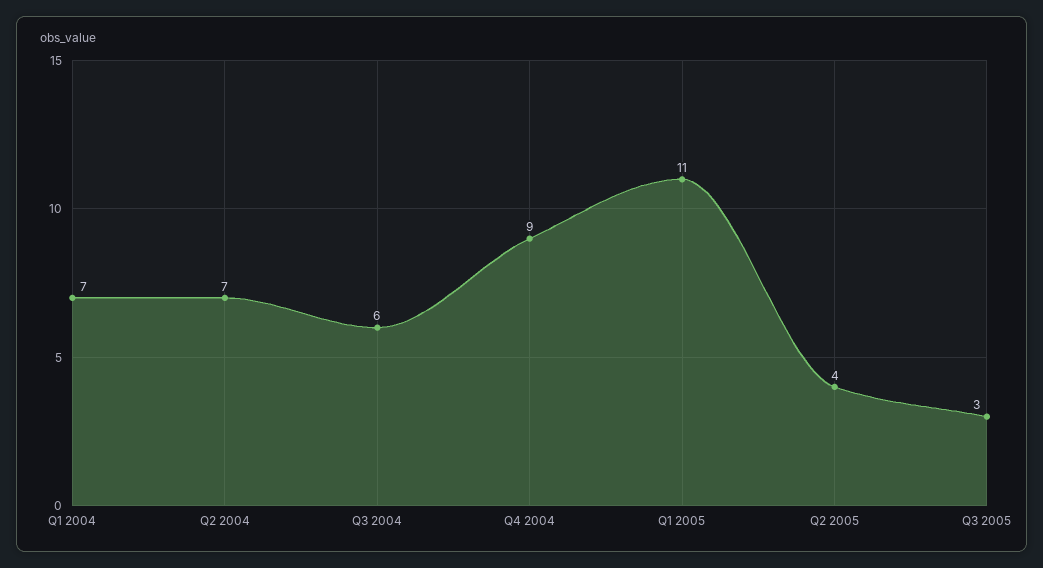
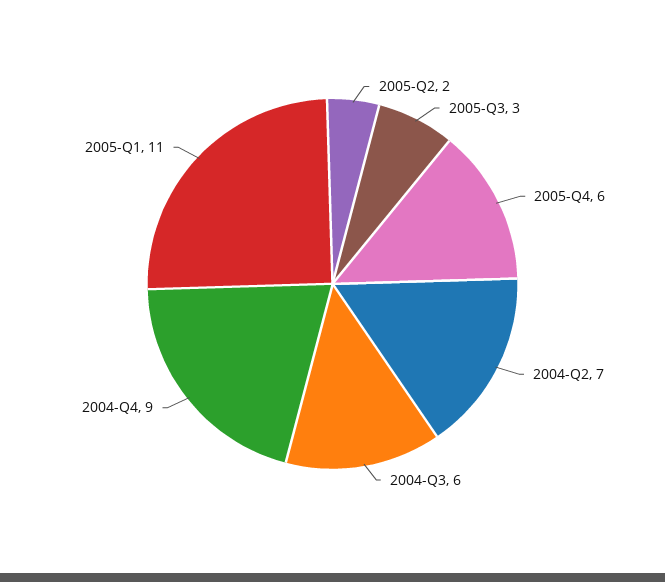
Q1 2004: 7 -> none
Q2 2005: 4 -> 2
2005-Q4: none -> 6

